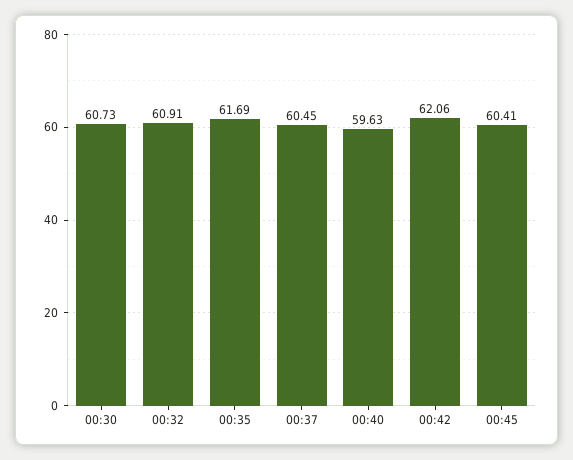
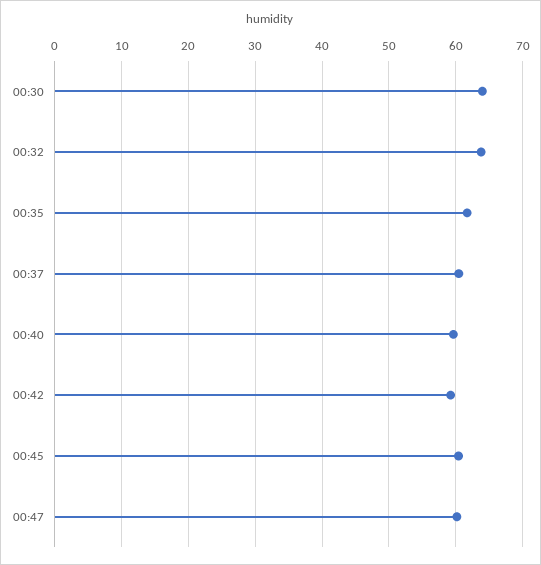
00:30: 60.73 -> 64
00:32: 60.91 -> 64
00:42: 62.06 -> 59
00:47: none -> 60

